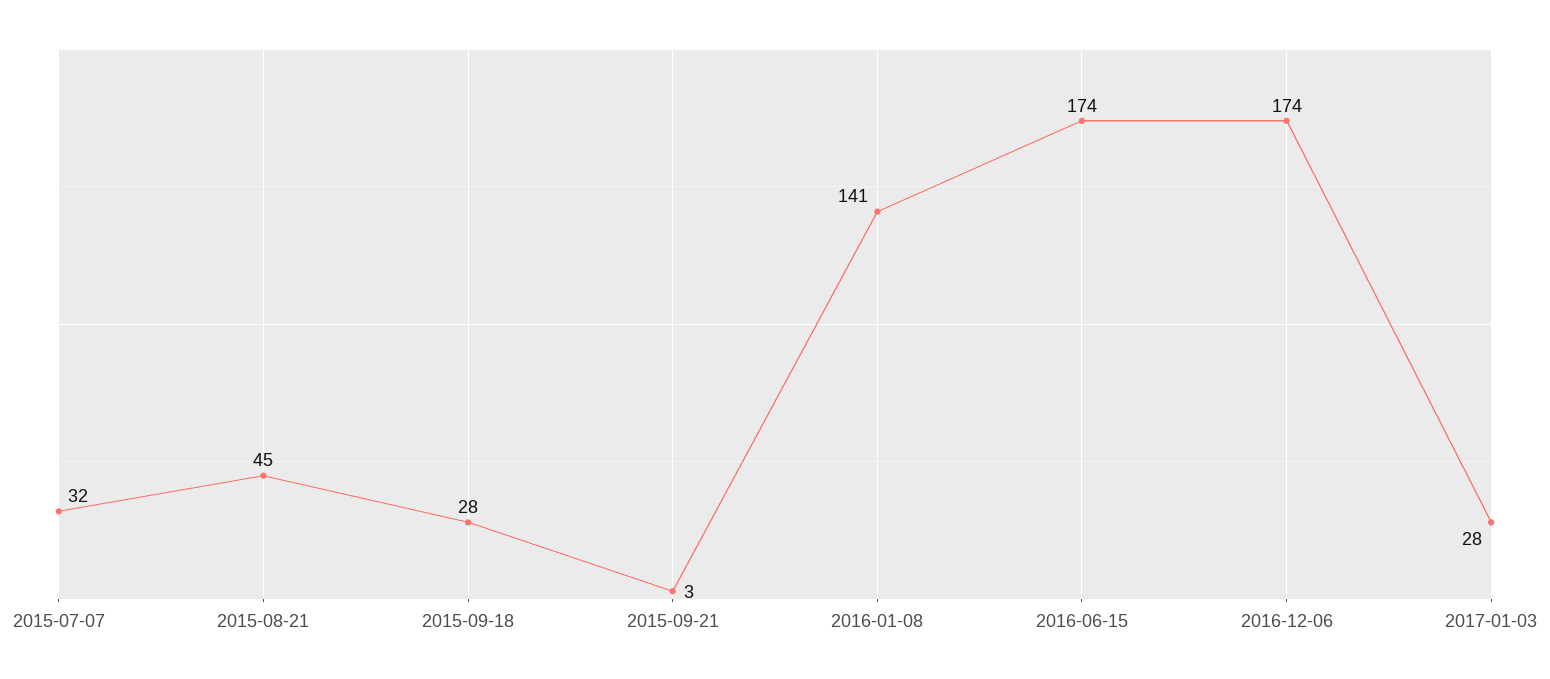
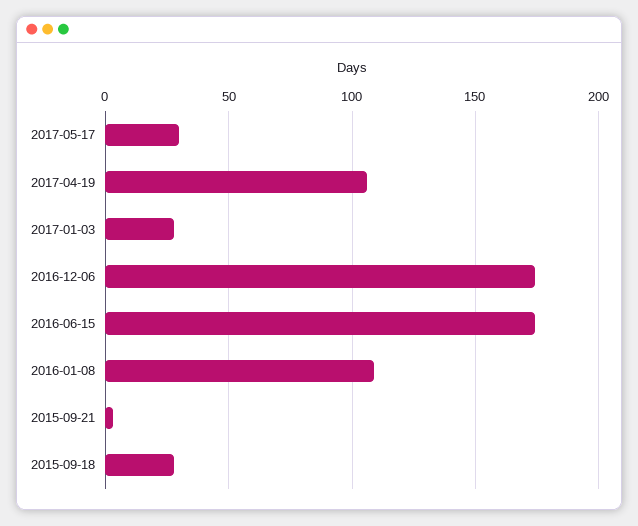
2015-07-07: 32 -> none
2015-08-21: 45 -> none
2016-01-08: 141 -> 110
2017-05-17: none -> 30
2017-04-19: none -> 105

